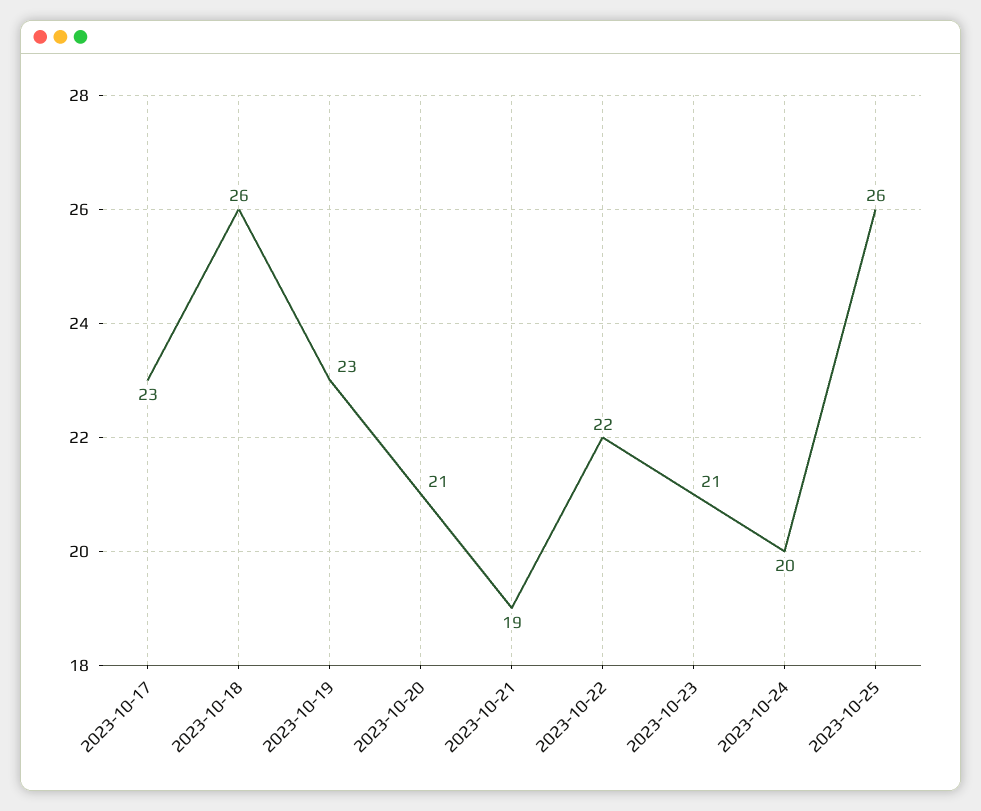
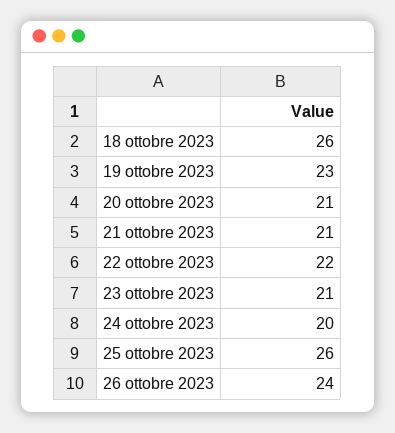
2023-10-17: 23 -> none
2023-10-21: 19 -> 21
26 ottobre 2023: none -> 24

